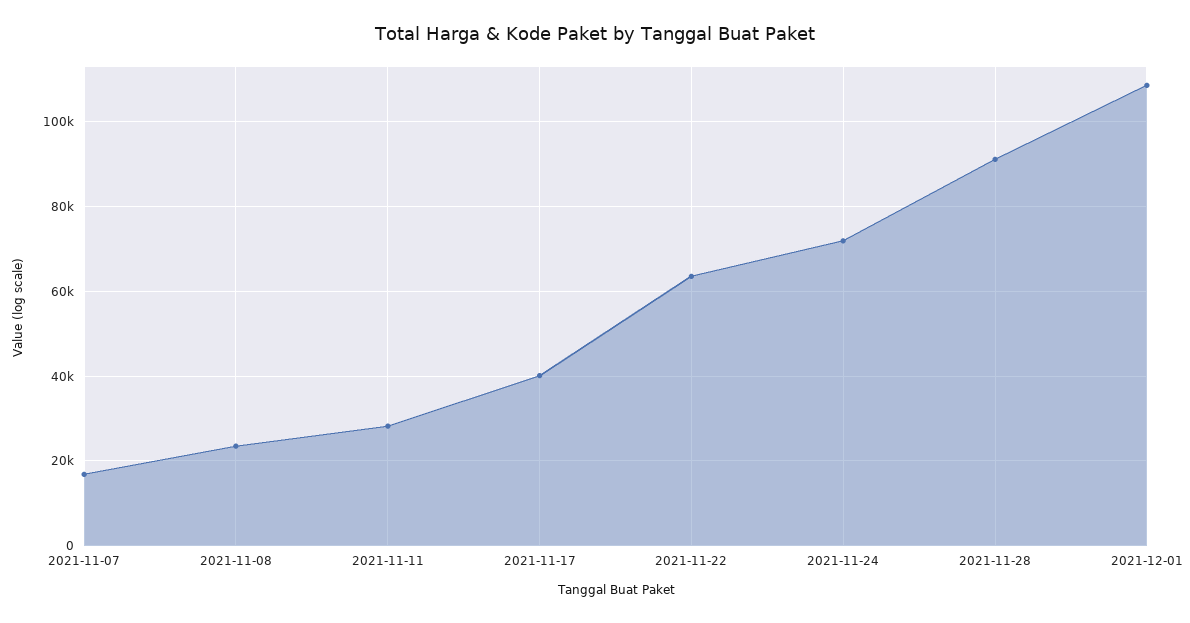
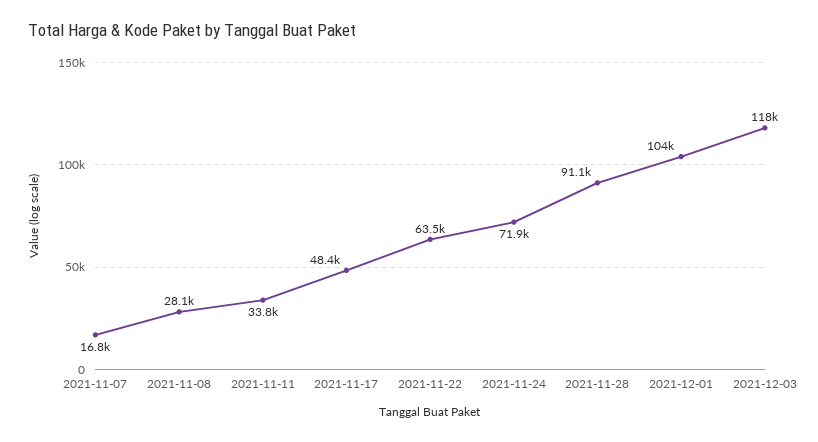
2021-11-08: 24000 -> 28100
2021-11-11: 28000 -> 33800
2021-11-17: 40000 -> 48400
2021-12-01: 108000 -> 104000
2021-12-03: none -> 118000

